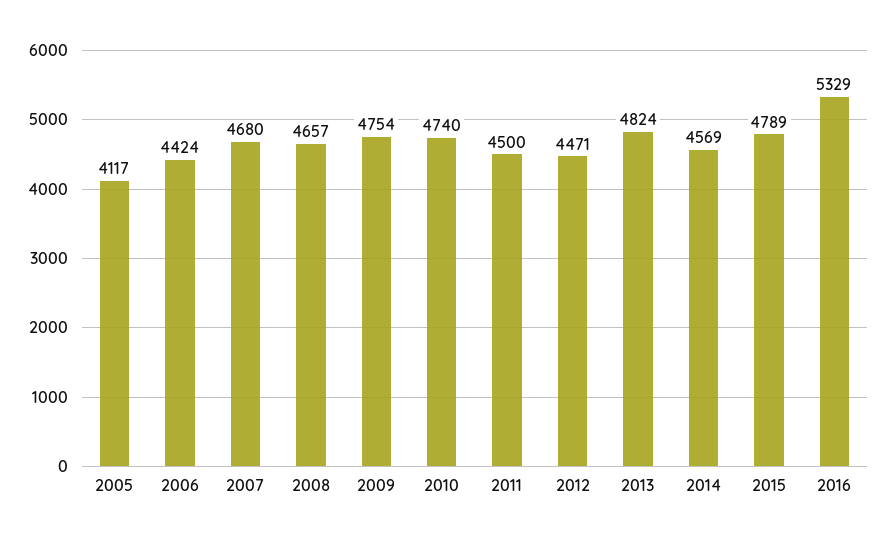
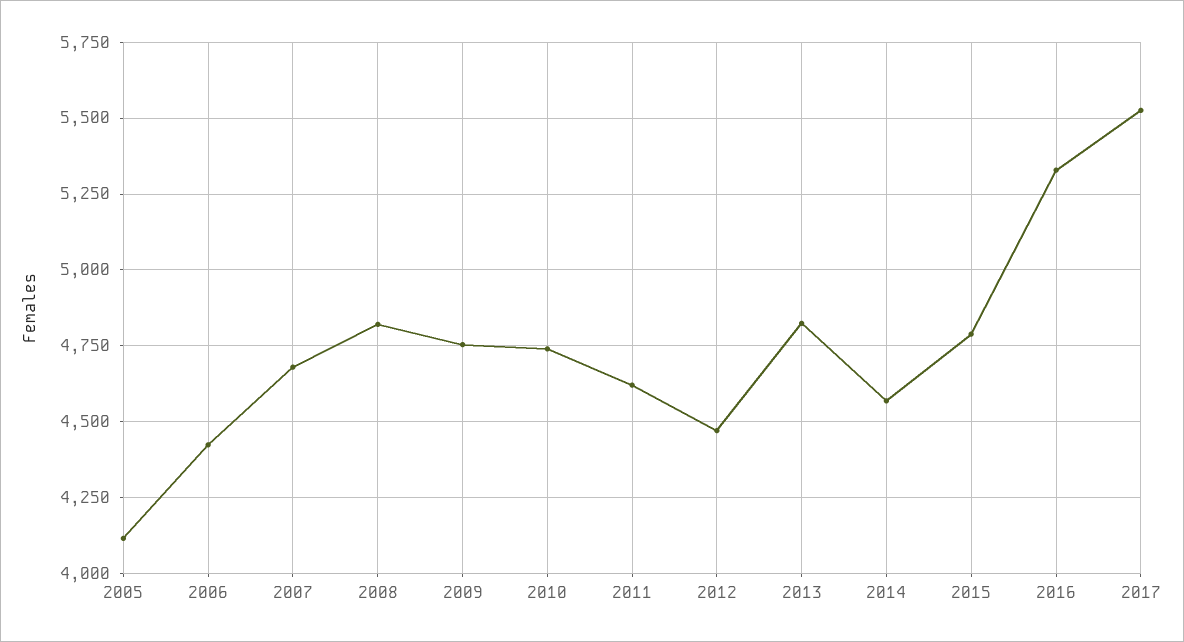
2008: 4657 -> 4825
2011: 4500 -> 4625
2017: none -> 5525

